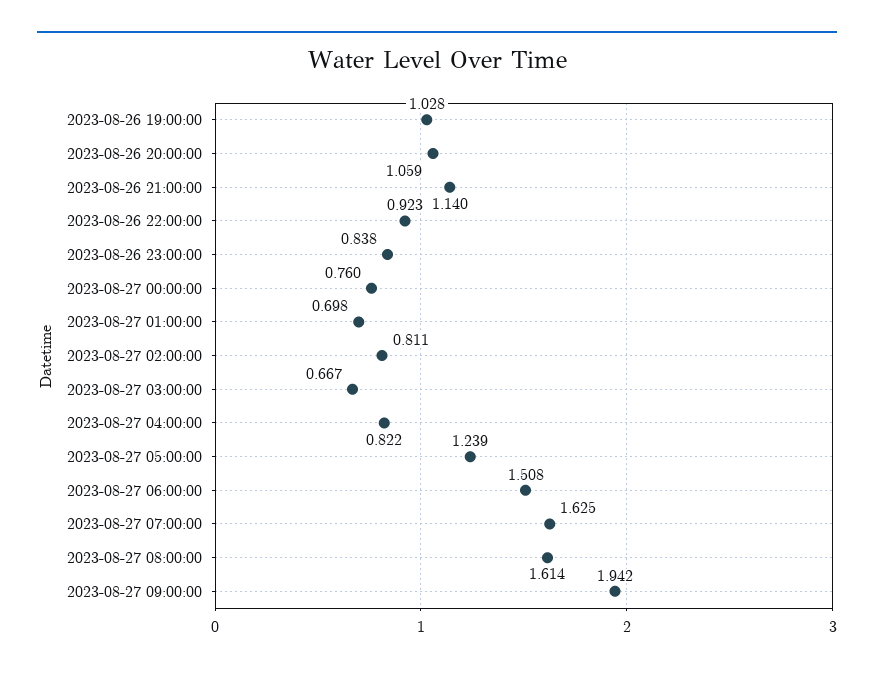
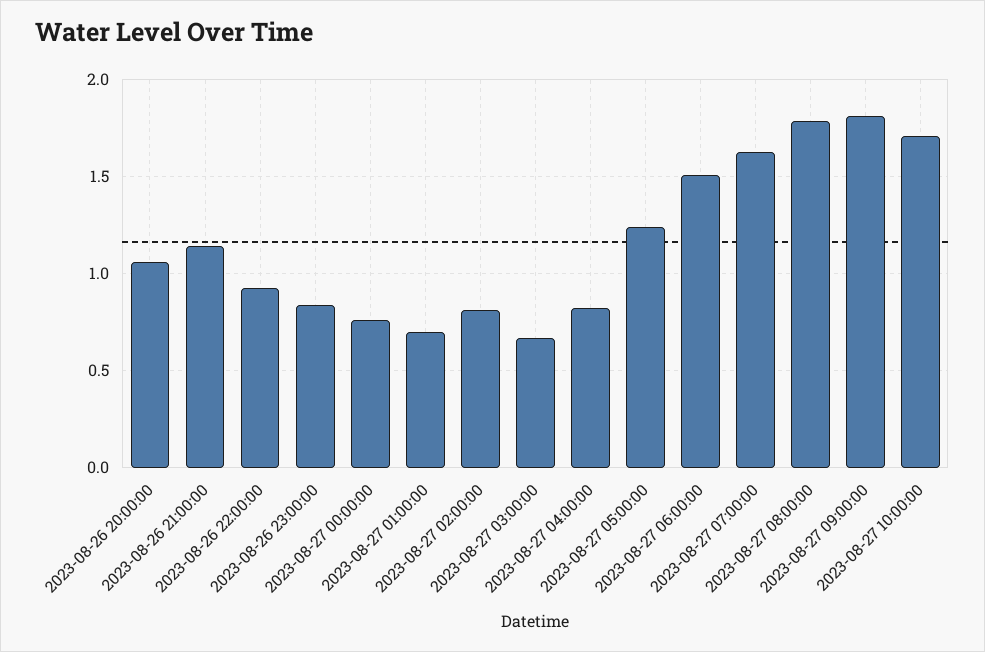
2023-08-26 19:00:00: 1.028 -> none
2023-08-27 08:00:00: 1.614 -> 1.8
2023-08-27 09:00:00: 1.942 -> 1.8
2023-08-27 10:00:00: none -> 1.7

